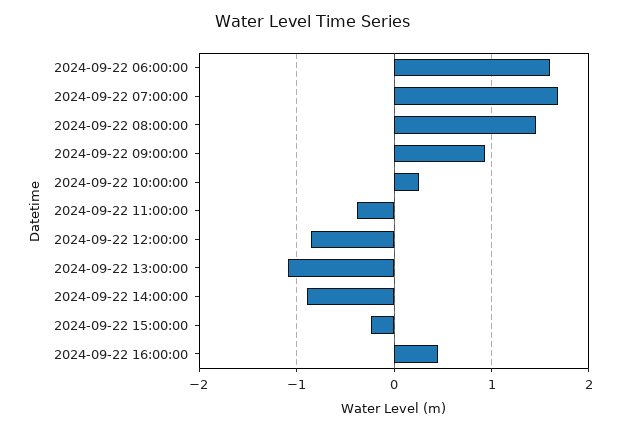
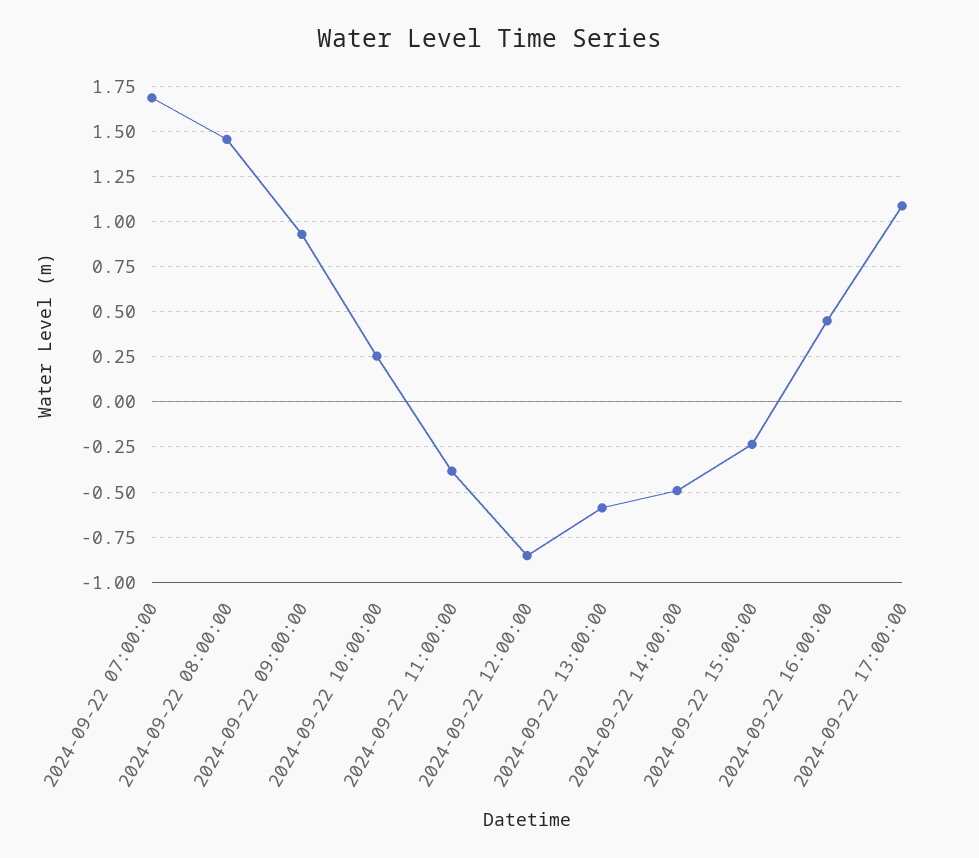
2024-09-22 06:00:00: 1.6 -> none
2024-09-22 13:00:00: -1.1 -> -0.6
2024-09-22 14:00:00: -0.9 -> -0.5
2024-09-22 17:00:00: none -> 1.1

